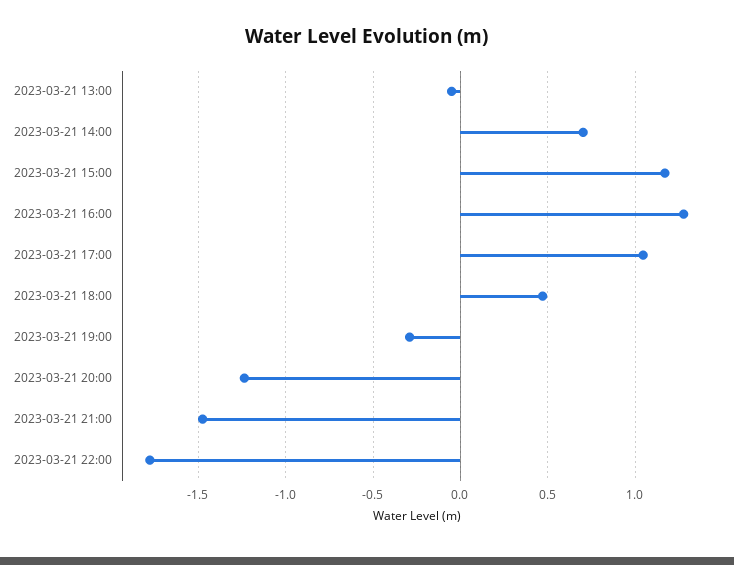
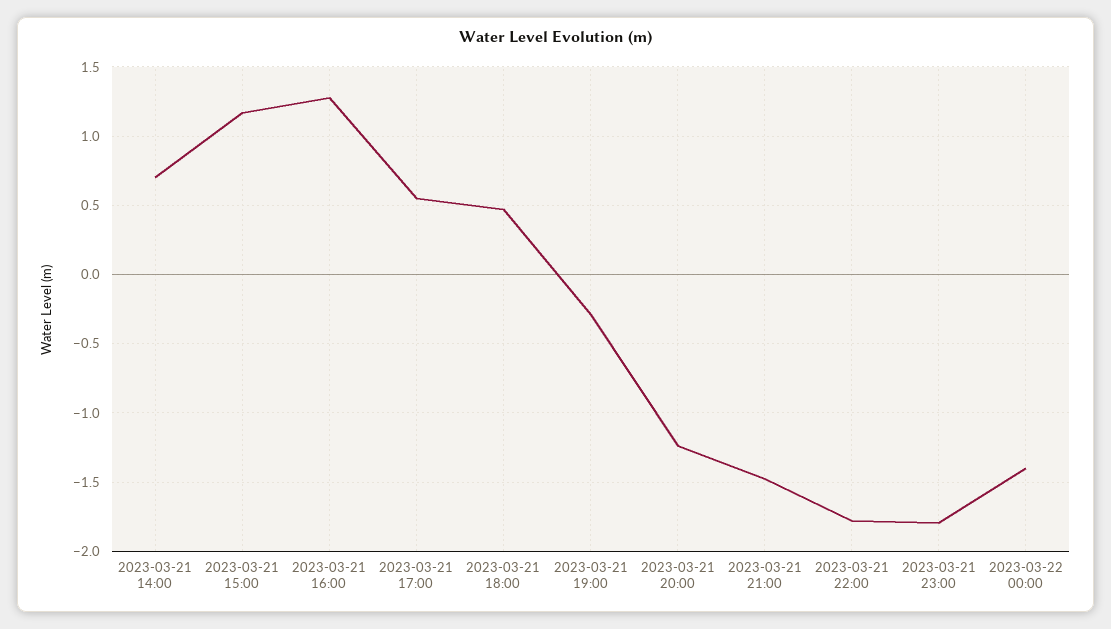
2023-03-21 13:00: -0.05 -> none
2023-03-21 17:00: 1.05 -> 0.55
2023-03-21 23:00: none -> -1.8
2023-03-22 00:00: none -> -1.4

